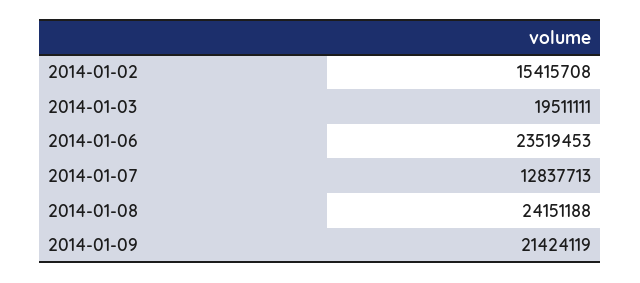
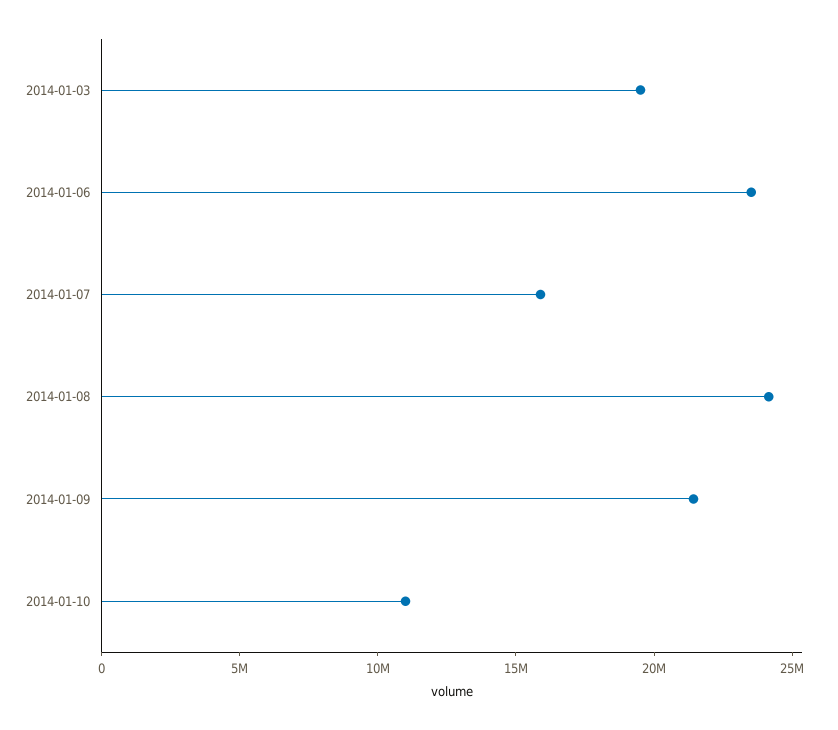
2014-01-02: 15415708 -> none
2014-01-07: 12837713 -> 16000000
2014-01-10: none -> 11000000

